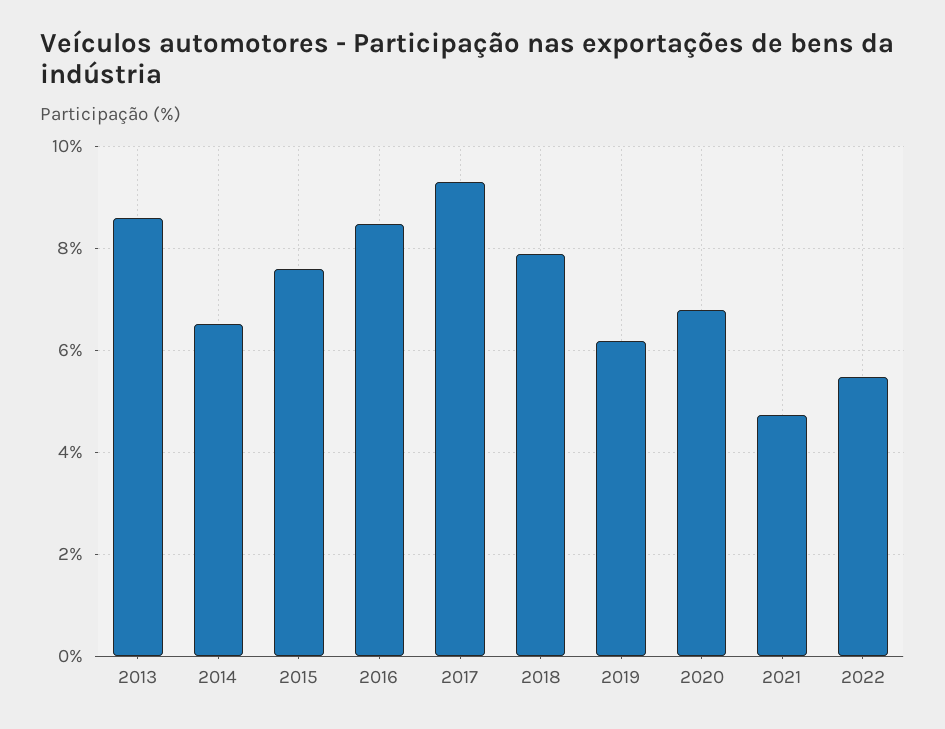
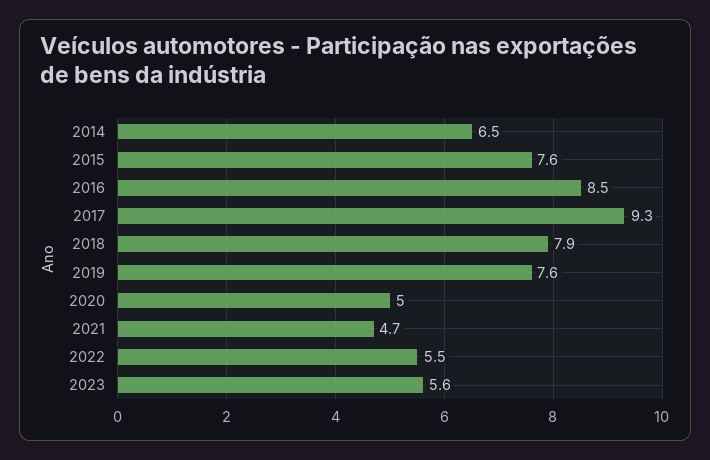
2013: 8.6 -> none
2019: 6.2 -> 7.6
2020: 6.8 -> 5
2023: none -> 5.6

